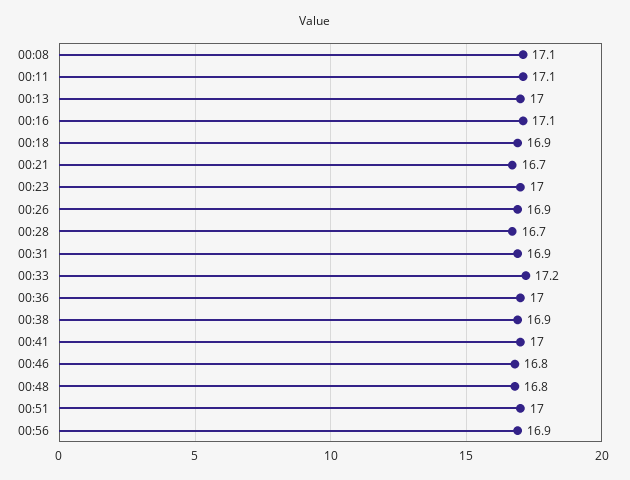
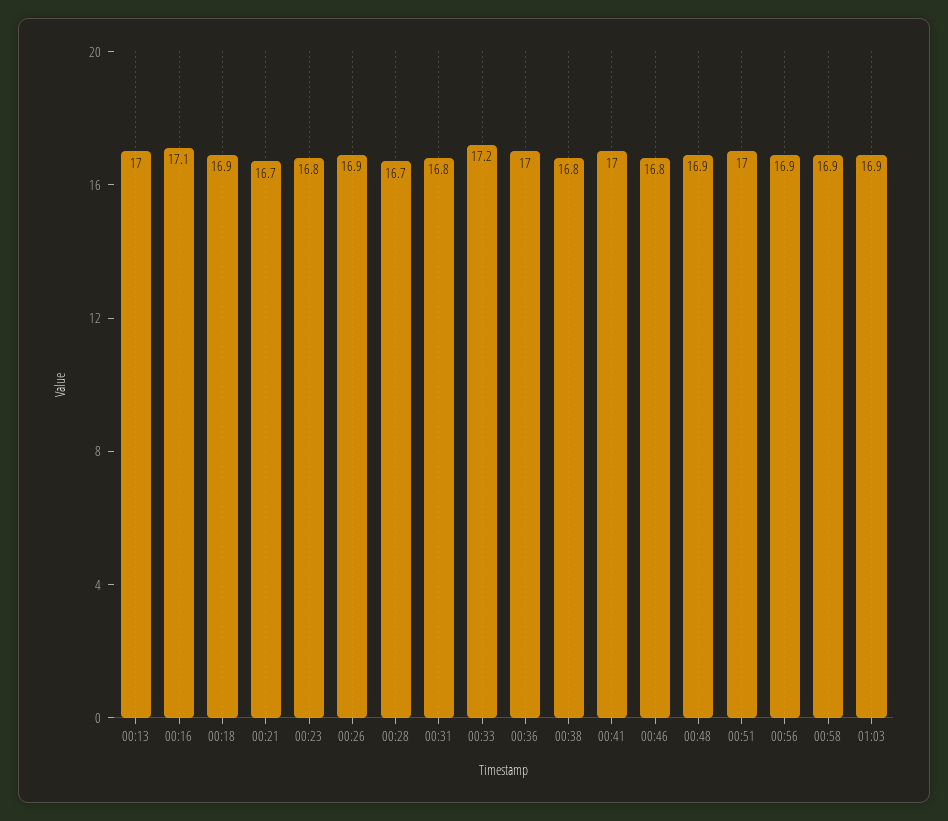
00:08: 17.1 -> none
00:11: 17.1 -> none
00:23: 17 -> 16.8
00:31: 16.9 -> 16.8
00:38: 16.9 -> 16.8
00:48: 16.8 -> 16.9
00:58: none -> 16.9
01:03: none -> 16.9

